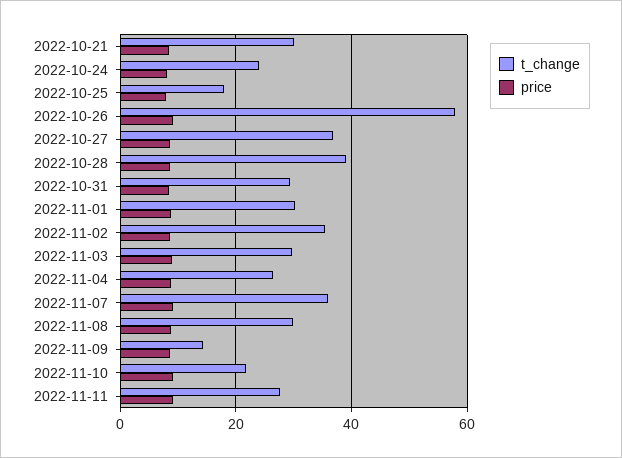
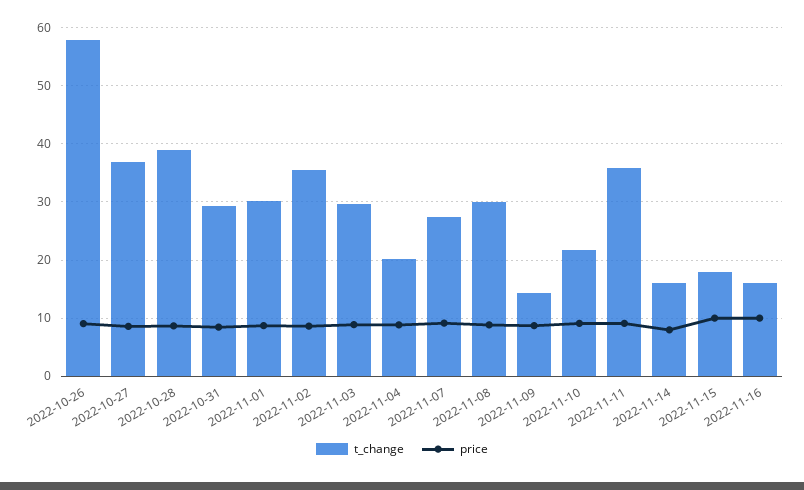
t_change, 2022-10-21: 30 -> none
price, 2022-10-21: 8 -> none
t_change, 2022-10-24: 24 -> none
price, 2022-10-24: 8 -> none
t_change, 2022-10-25: 18 -> none
price, 2022-10-25: 8 -> none
t_change, 2022-11-04: 26 -> 20
t_change, 2022-11-07: 36 -> 28
t_change, 2022-11-11: 28 -> 36
t_change, 2022-11-14: none -> 16
price, 2022-11-14: none -> 8
t_change, 2022-11-15: none -> 18
price, 2022-11-15: none -> 10
t_change, 2022-11-16: none -> 16
price, 2022-11-16: none -> 10

